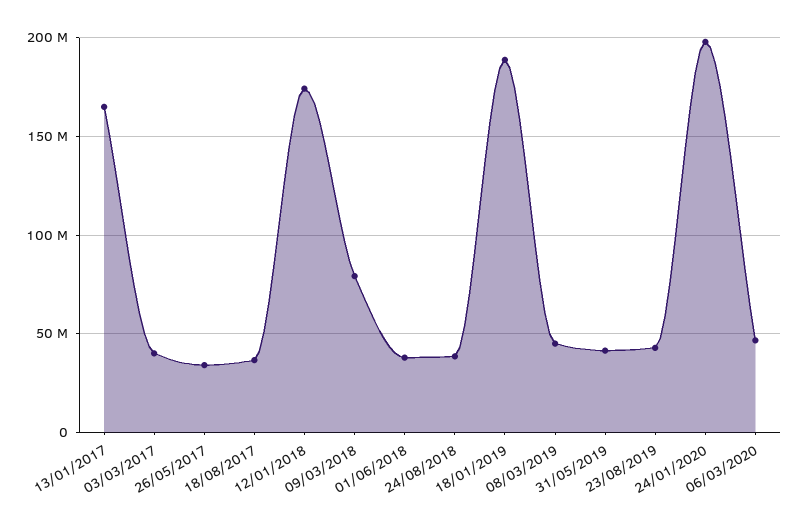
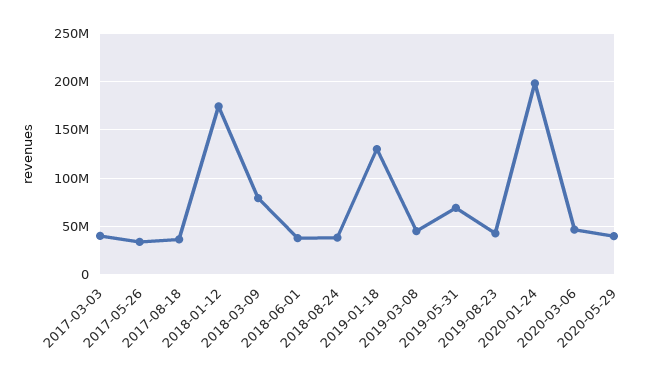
13/01/2017: 165000000 -> none
18/01/2019: 190000000 -> 130000000
31/05/2019: 40000000 -> 70000000
2020-05-29: none -> 40000000

